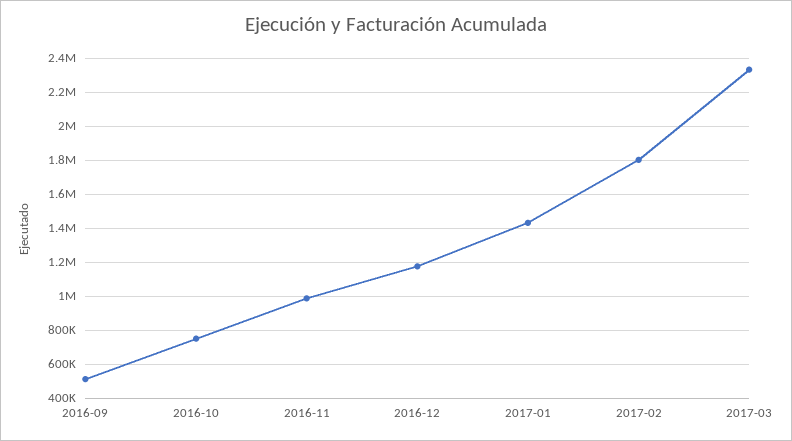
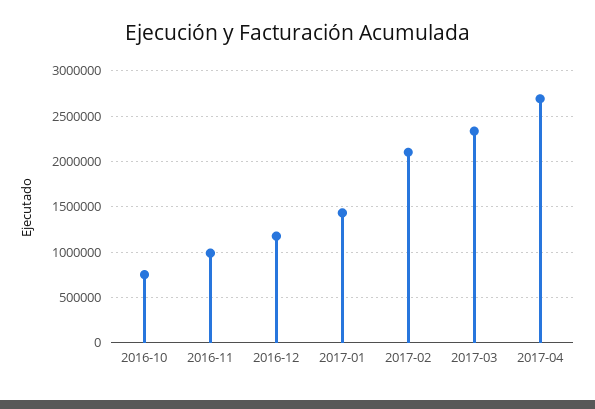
2016-09: 500000 -> none
2017-02: 1800000 -> 2100000
2017-04: none -> 2700000

